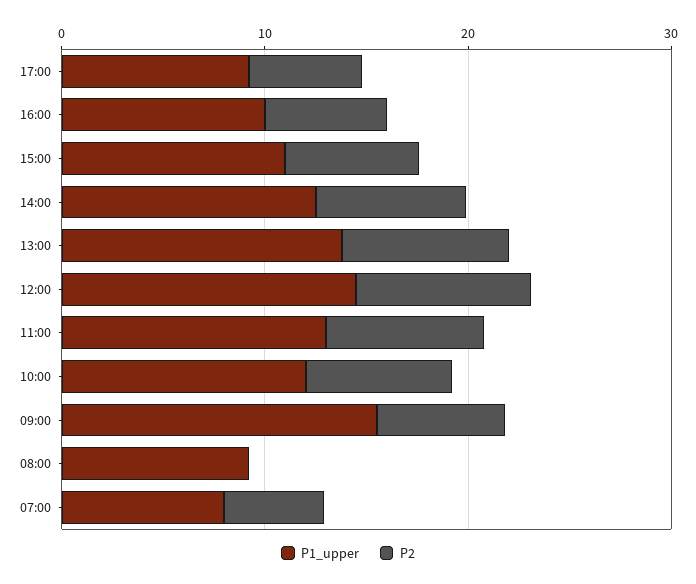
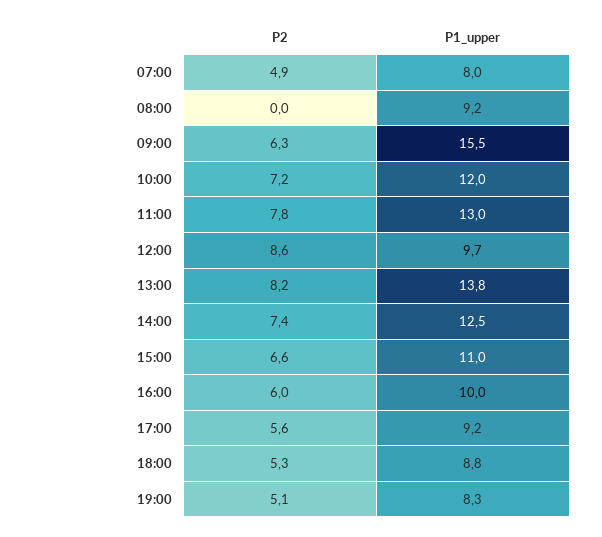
P1_upper, 12:00: 14 -> 9.7
P2, 18:00: none -> 5.3
P1_upper, 18:00: none -> 8.8
P2, 19:00: none -> 5.1
P1_upper, 19:00: none -> 8.3

